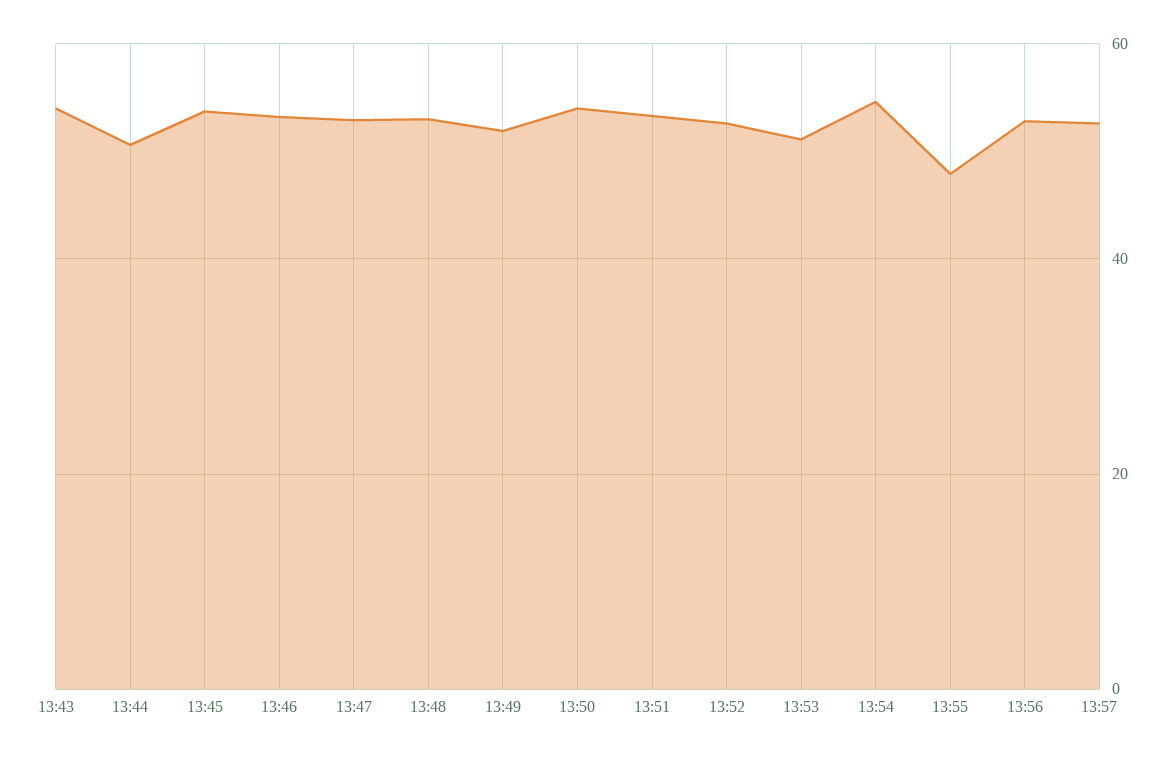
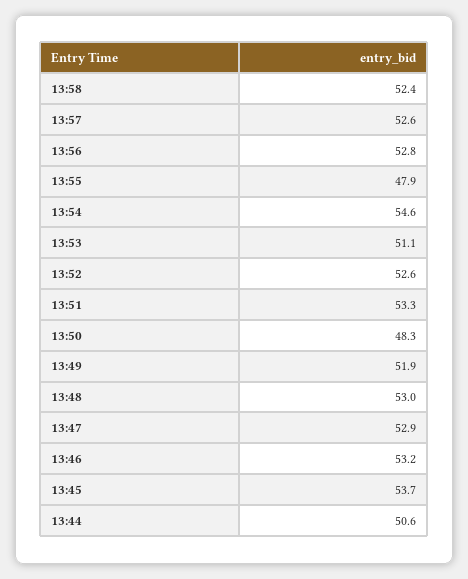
13:43: 54 -> none
13:50: 54 -> 48.3
13:58: none -> 52.4

